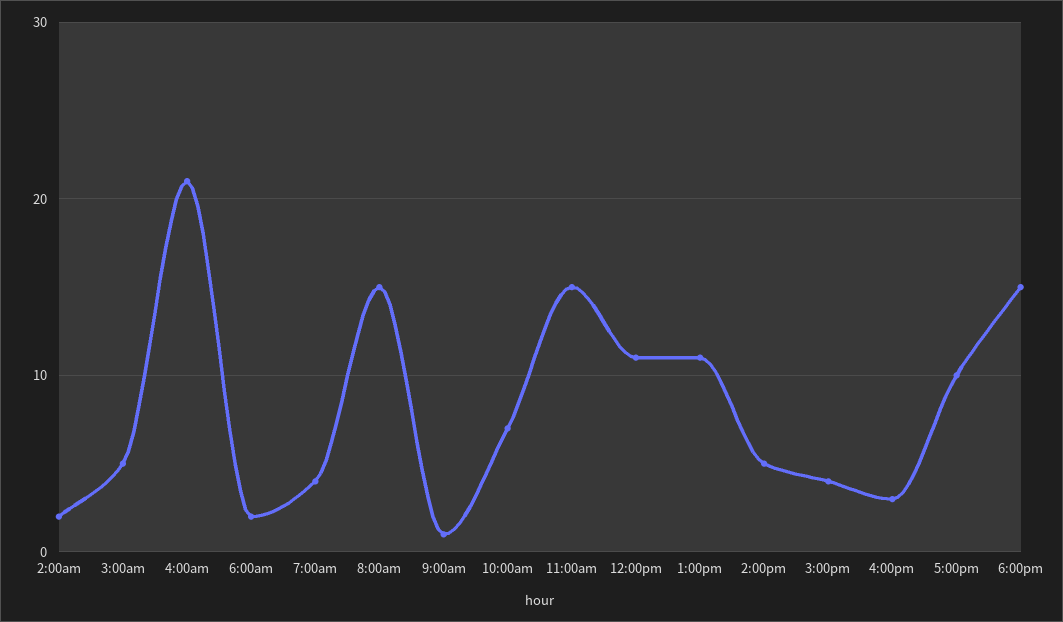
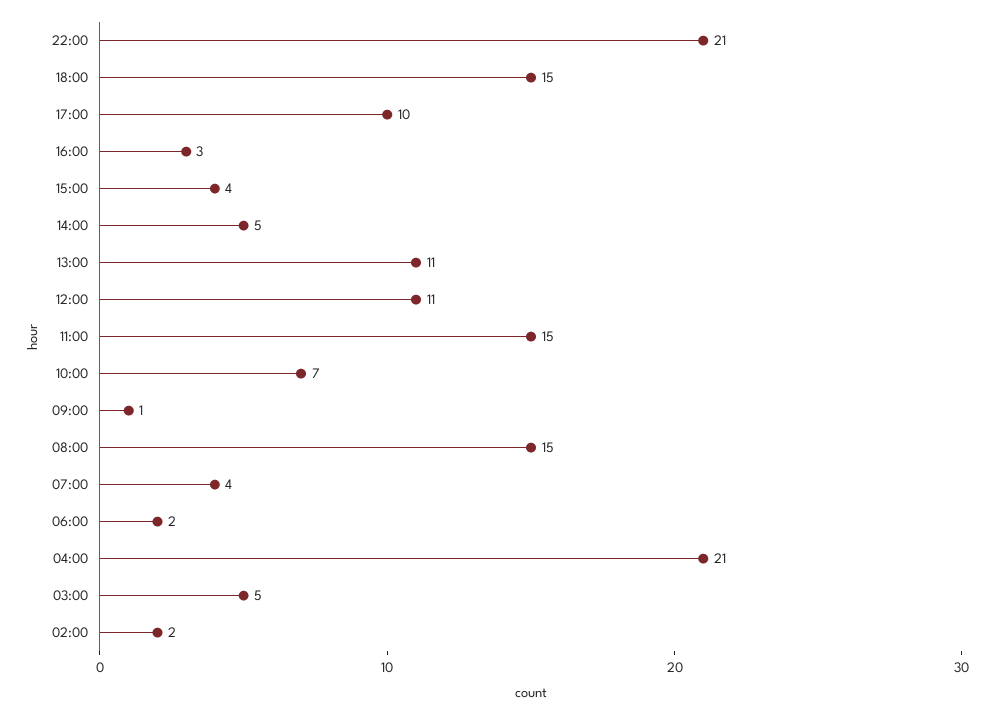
22:00: none -> 21

